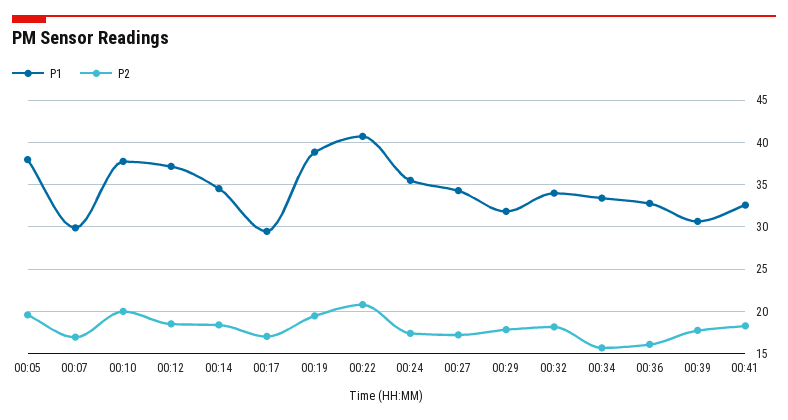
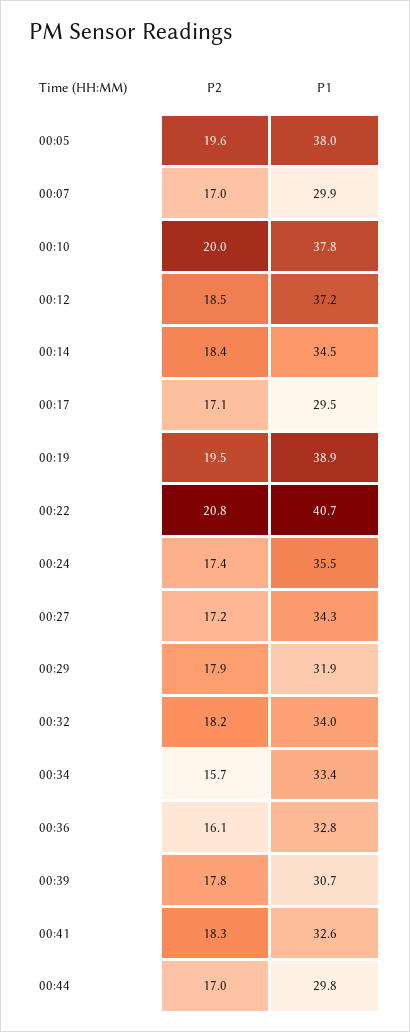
P2, 00:44: none -> 17
P1, 00:44: none -> 29.8

